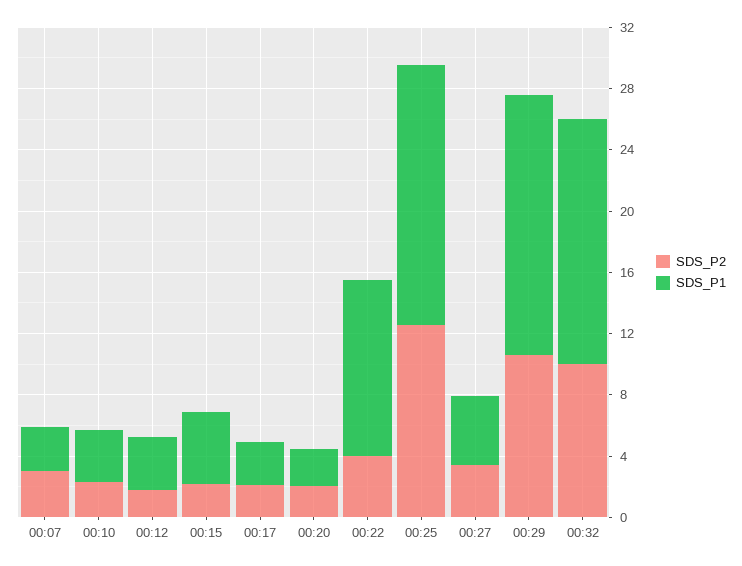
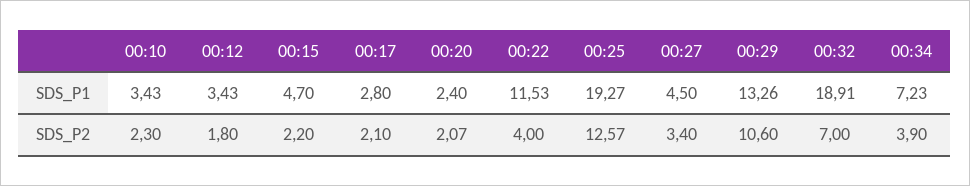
SDS_P2, 00:07: 3 -> none
SDS_P1, 00:07: 3 -> none
SDS_P1, 00:25: 17 -> 19.27
SDS_P1, 00:29: 17 -> 13.26
SDS_P2, 00:32: 10 -> 7
SDS_P1, 00:32: 16 -> 18.91
SDS_P1, 00:34: none -> 7.23
SDS_P2, 00:34: none -> 3.9

